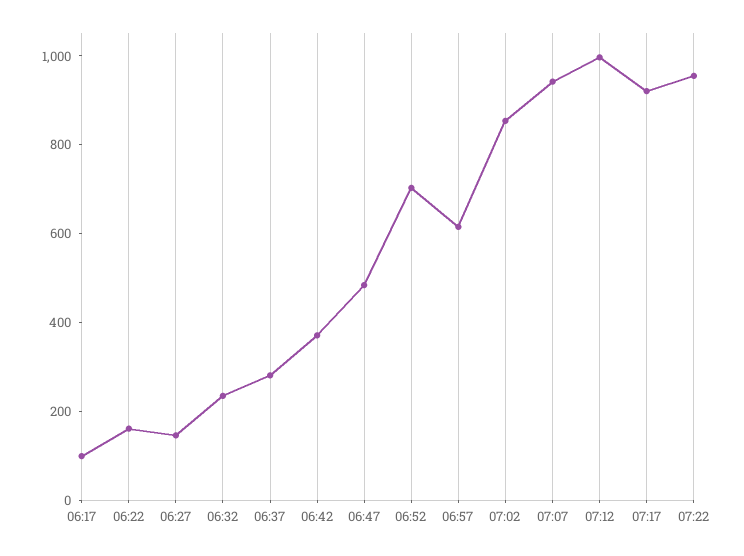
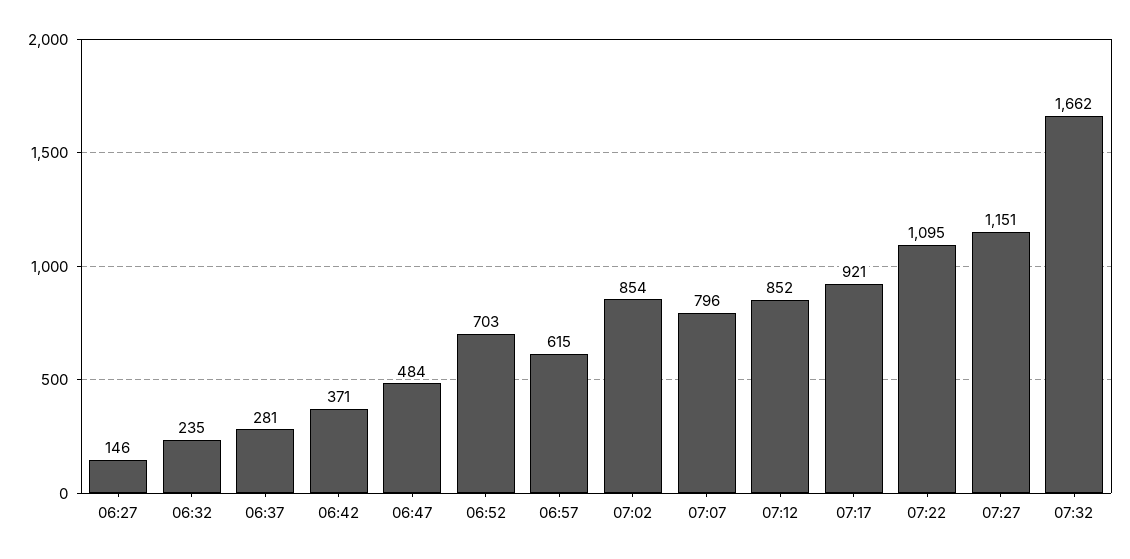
06:17: 100 -> none
06:22: 150 -> none
07:07: 950 -> 796
07:12: 1000 -> 852
07:22: 950 -> 1095
07:27: none -> 1151
07:32: none -> 1662

